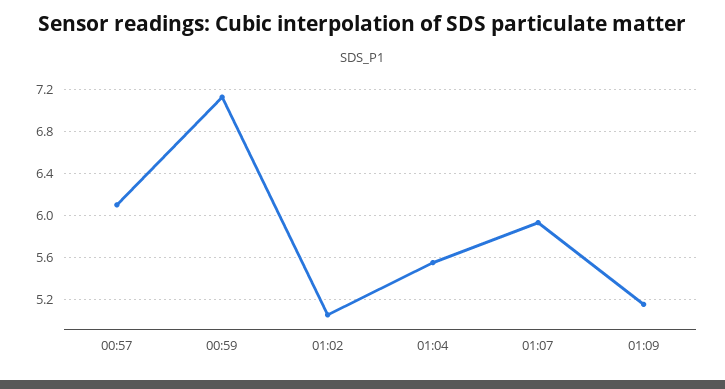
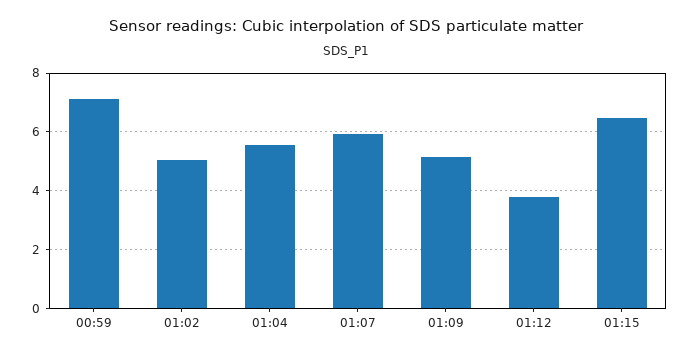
00:57: 6.1 -> none
01:12: none -> 3.75
01:15: none -> 6.5

